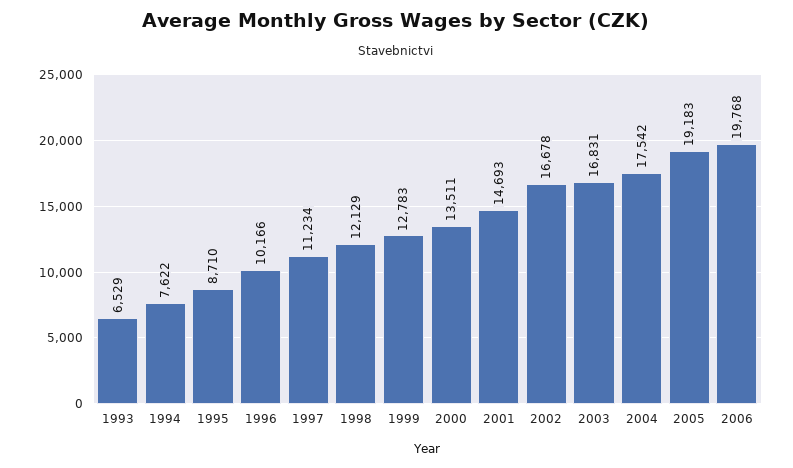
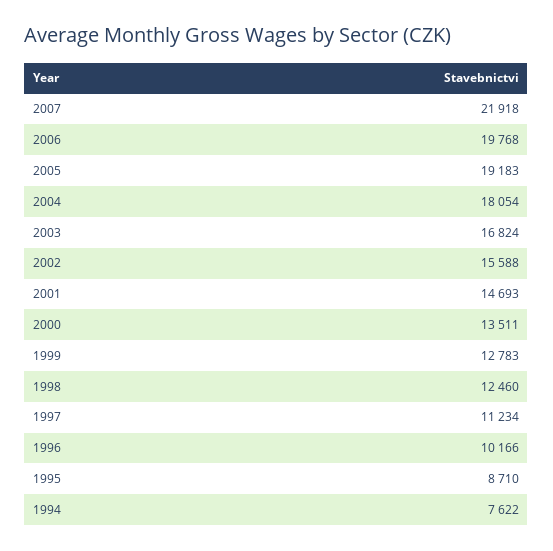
1993: 6529 -> none
1998: 12129 -> 12460
2002: 16678 -> 15588
2003: 16831 -> 16824
2004: 17542 -> 18054
2007: none -> 21918

